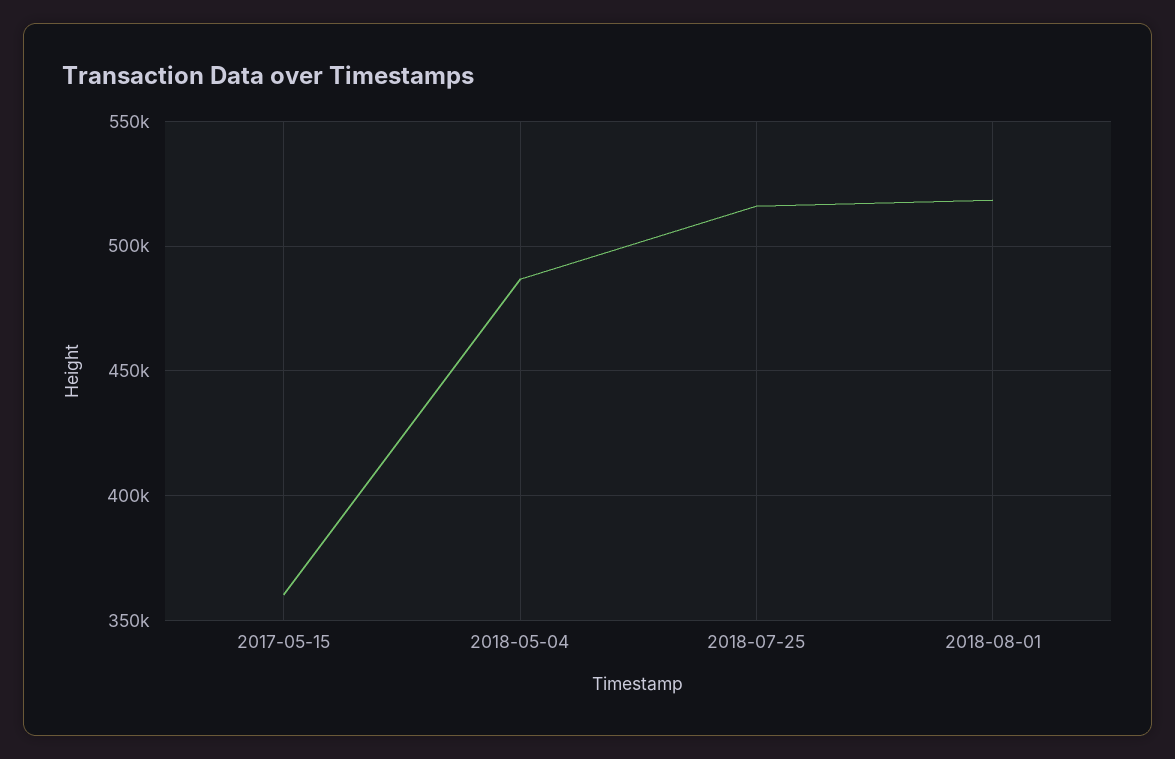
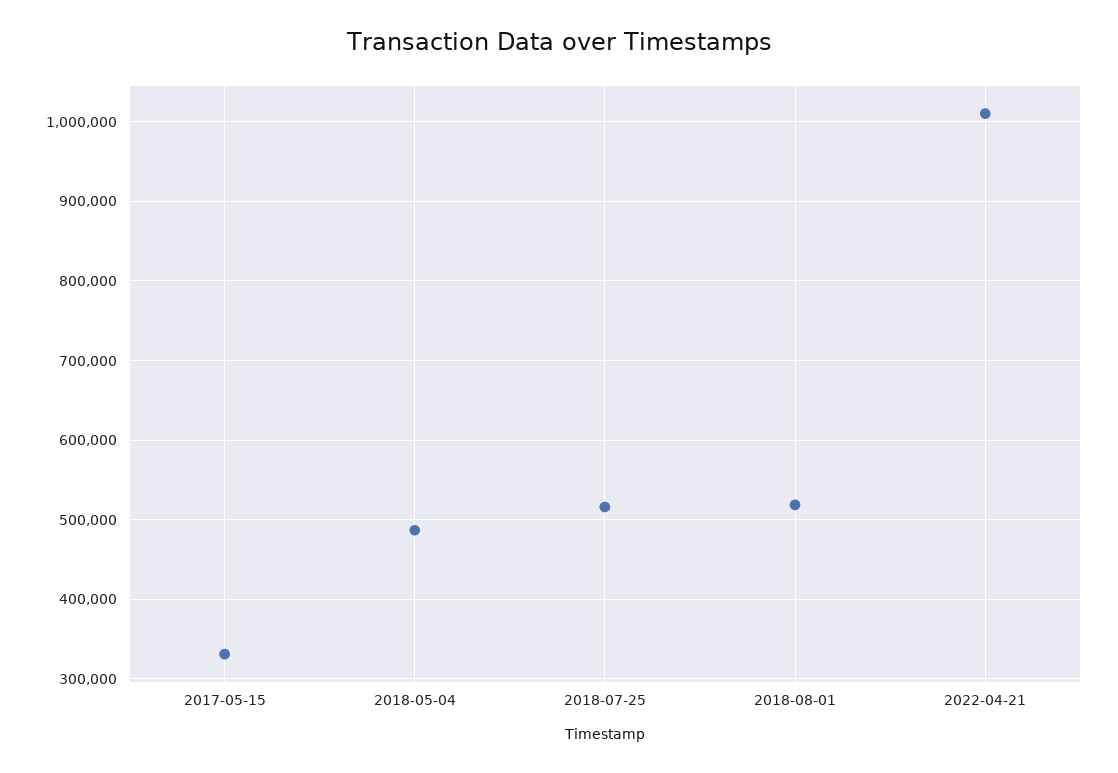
2017-05-15: 360000 -> 330000
2022-04-21: none -> 1010000

